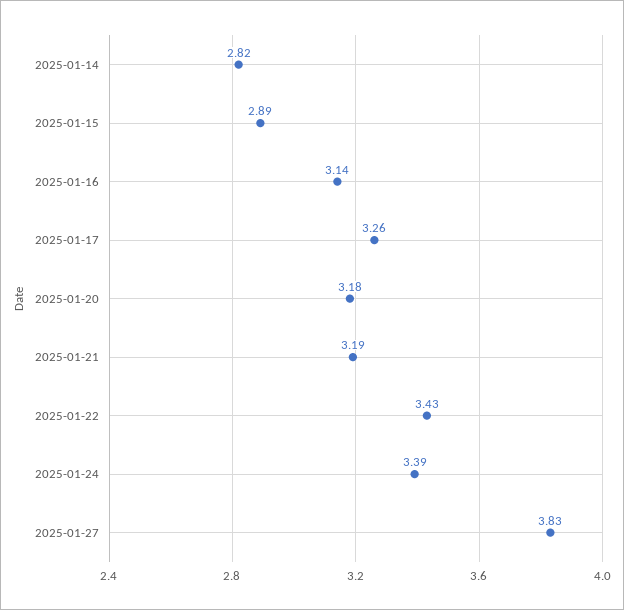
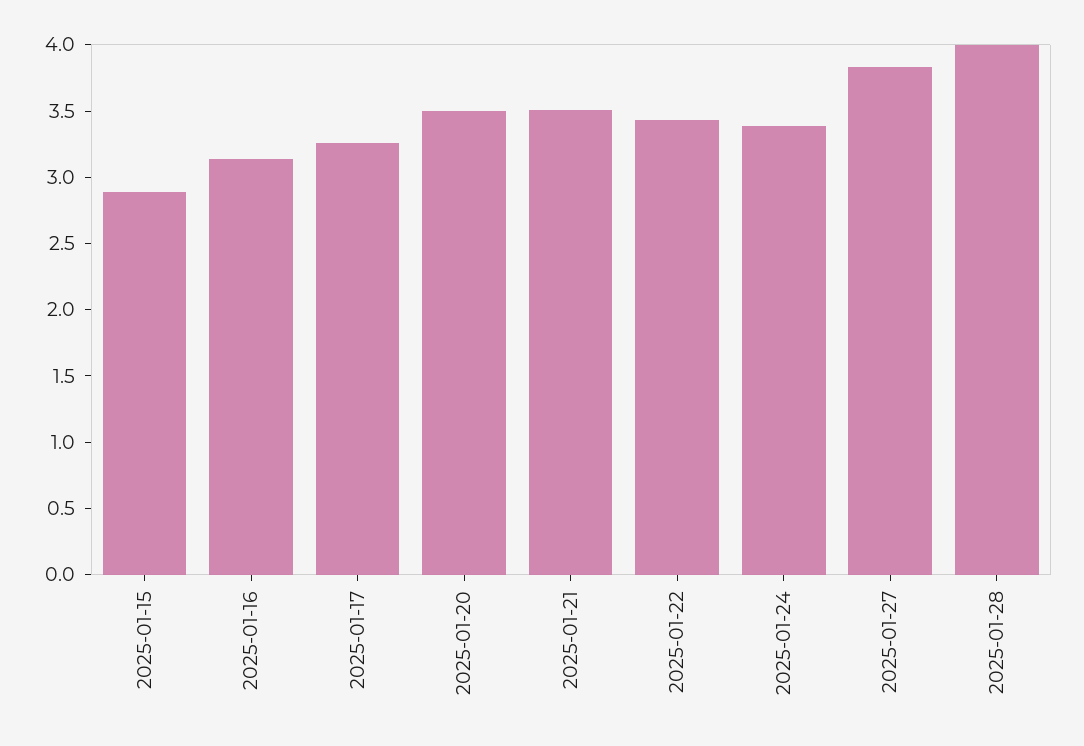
2025-01-14: 2.82 -> none
2025-01-20: 3.18 -> 3.5
2025-01-21: 3.19 -> 3.5
2025-01-28: none -> 4

